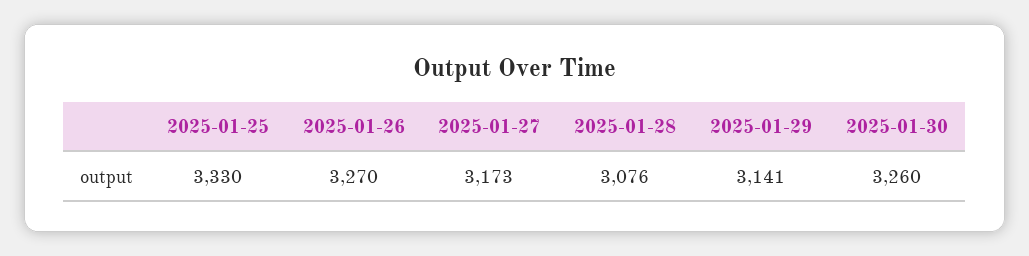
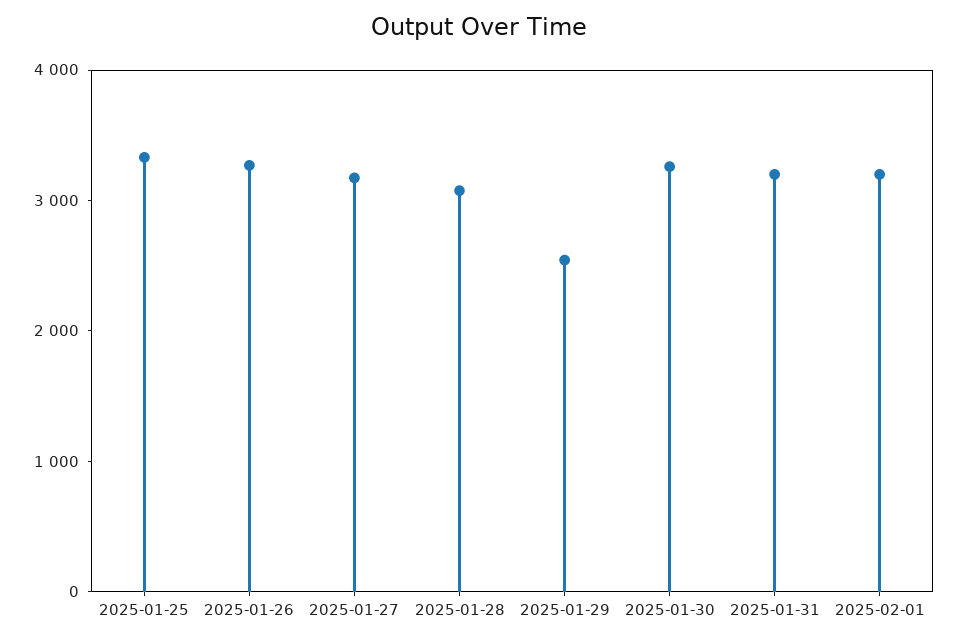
2025-01-29: 3141 -> 2600
2025-01-31: none -> 3200
2025-02-01: none -> 3200

